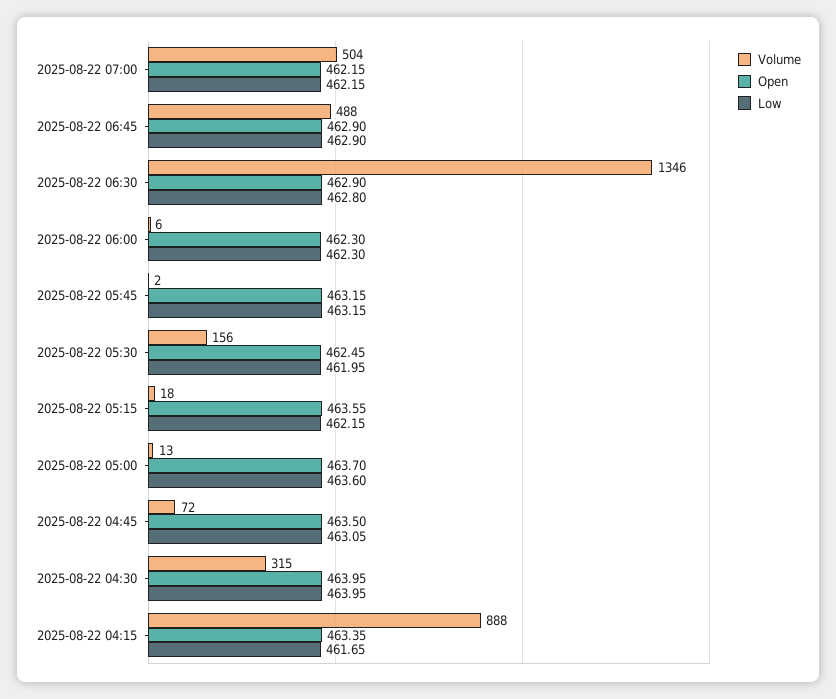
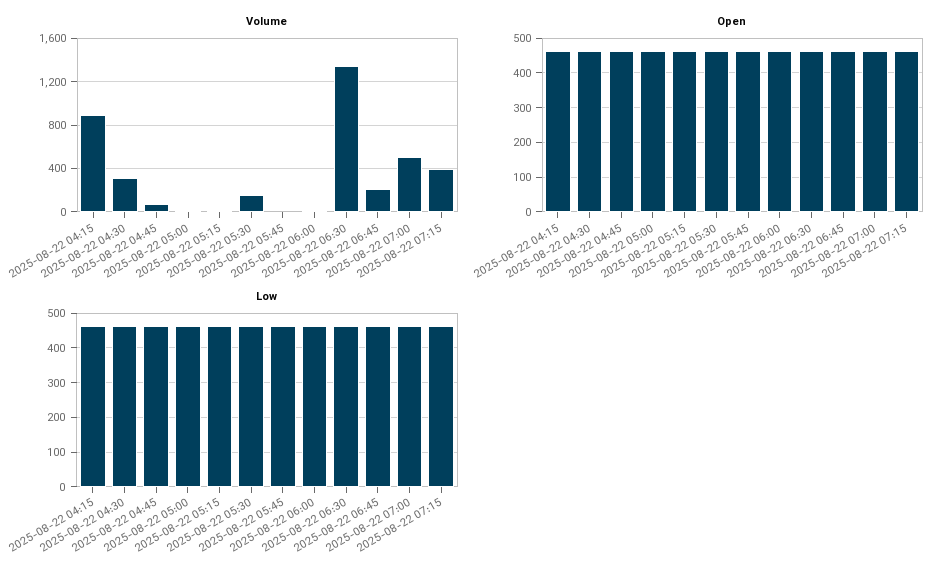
Volume, 2025-08-22 06:45: 488 -> 200
Volume, 2025-08-22 07:15: none -> 400
Open, 2025-08-22 07:15: none -> 460
Low, 2025-08-22 07:15: none -> 460

